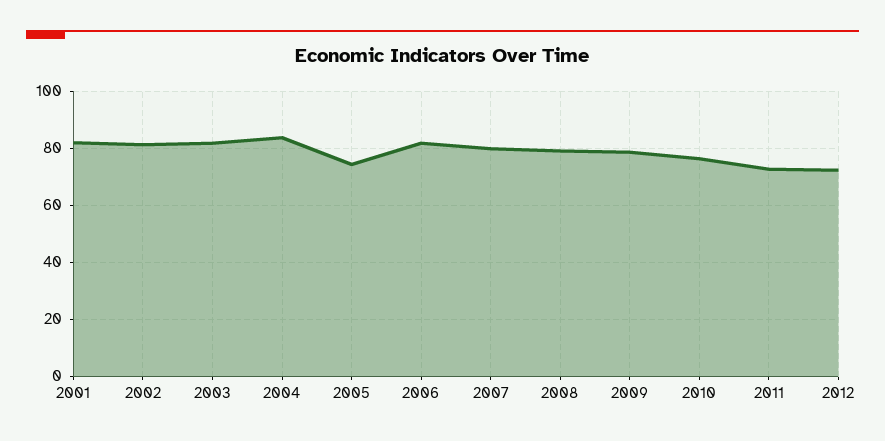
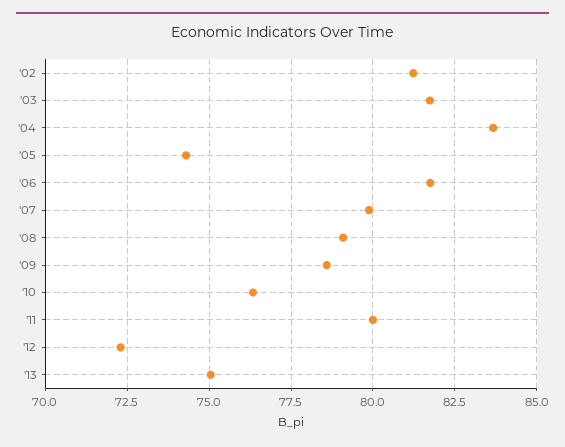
2001: 82.5 -> none
2011: 72.5 -> 80
'13: none -> 75

